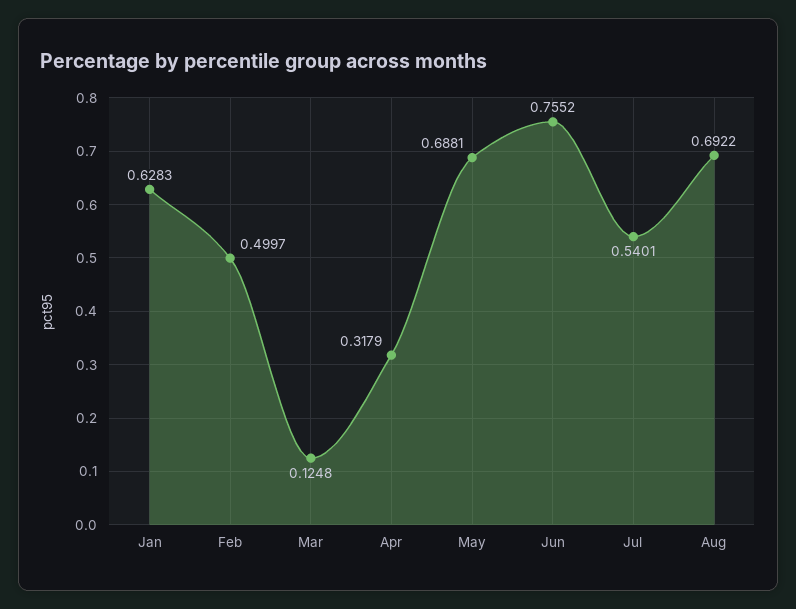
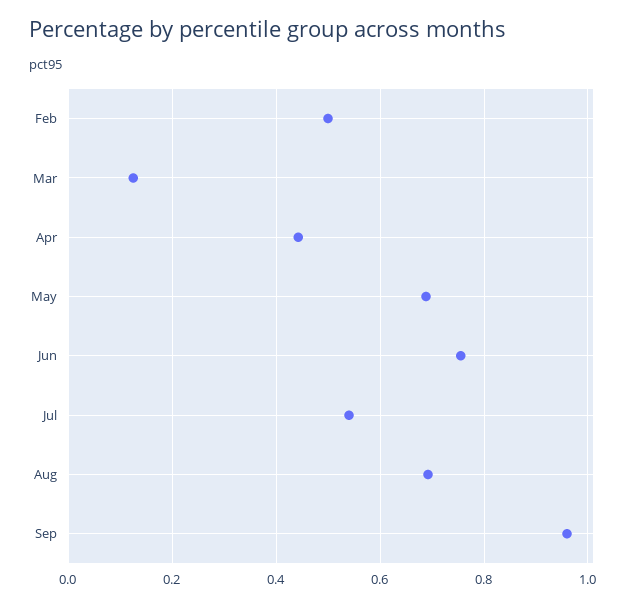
Jan: 0.6283 -> none
Apr: 0.3179 -> 0.44
Sep: none -> 0.96

